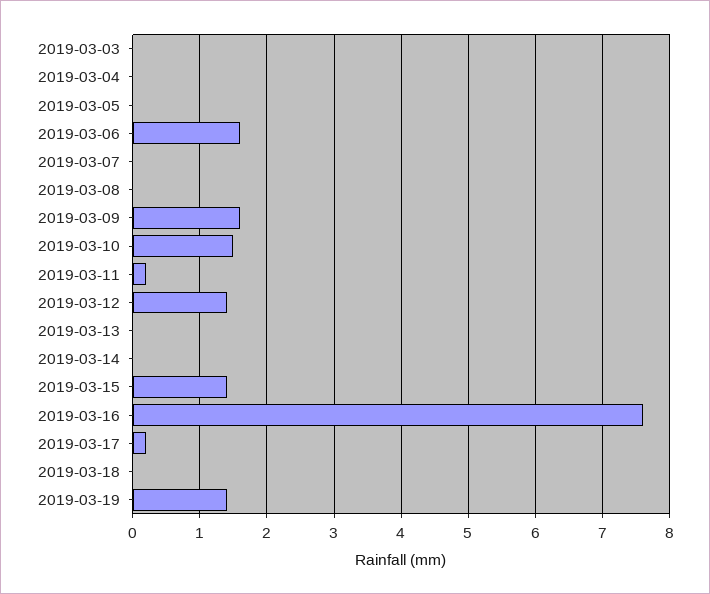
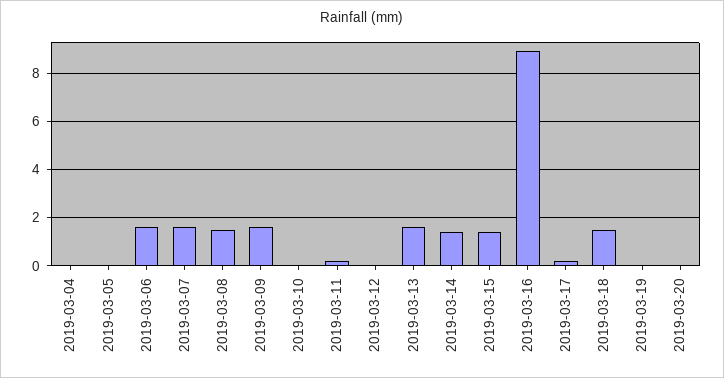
2019-03-03: 0 -> none
2019-03-07: 0 -> 1.5
2019-03-08: 0 -> 1.5
2019-03-10: 1.5 -> 0
2019-03-12: 1.4 -> 0
2019-03-13: 0 -> 1.5
2019-03-14: 0 -> 1.5
2019-03-16: 7.6 -> 9
2019-03-18: 0 -> 1.5
2019-03-19: 1.4 -> 0
2019-03-20: none -> 0

